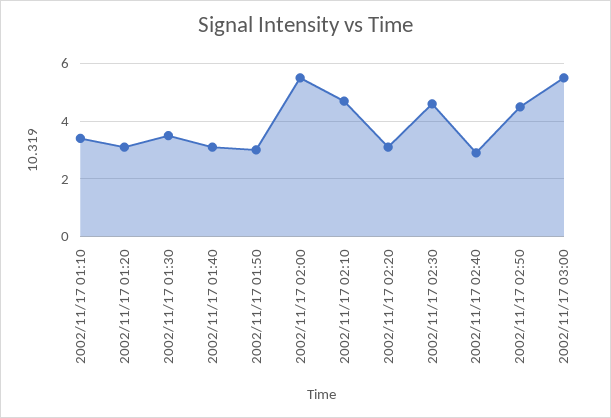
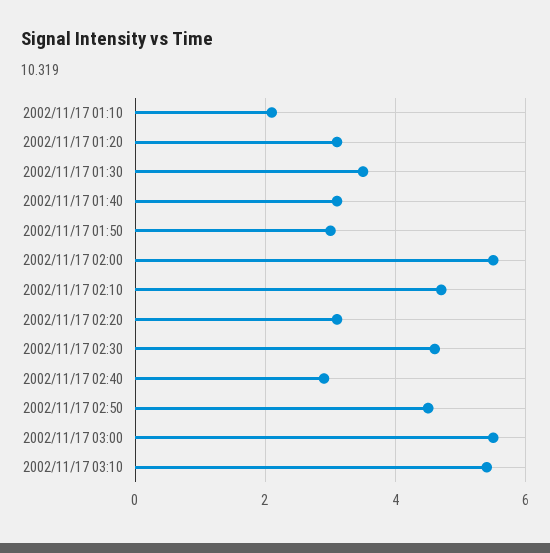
2002/11/17 01:10: 3.5 -> 2
2002/11/17 03:10: none -> 5.5

